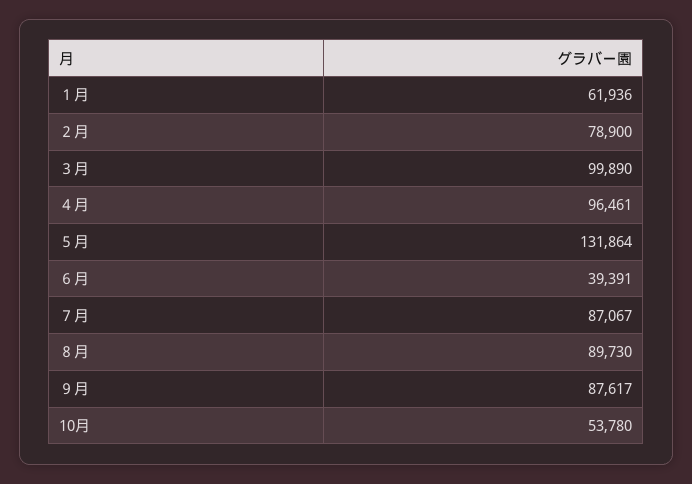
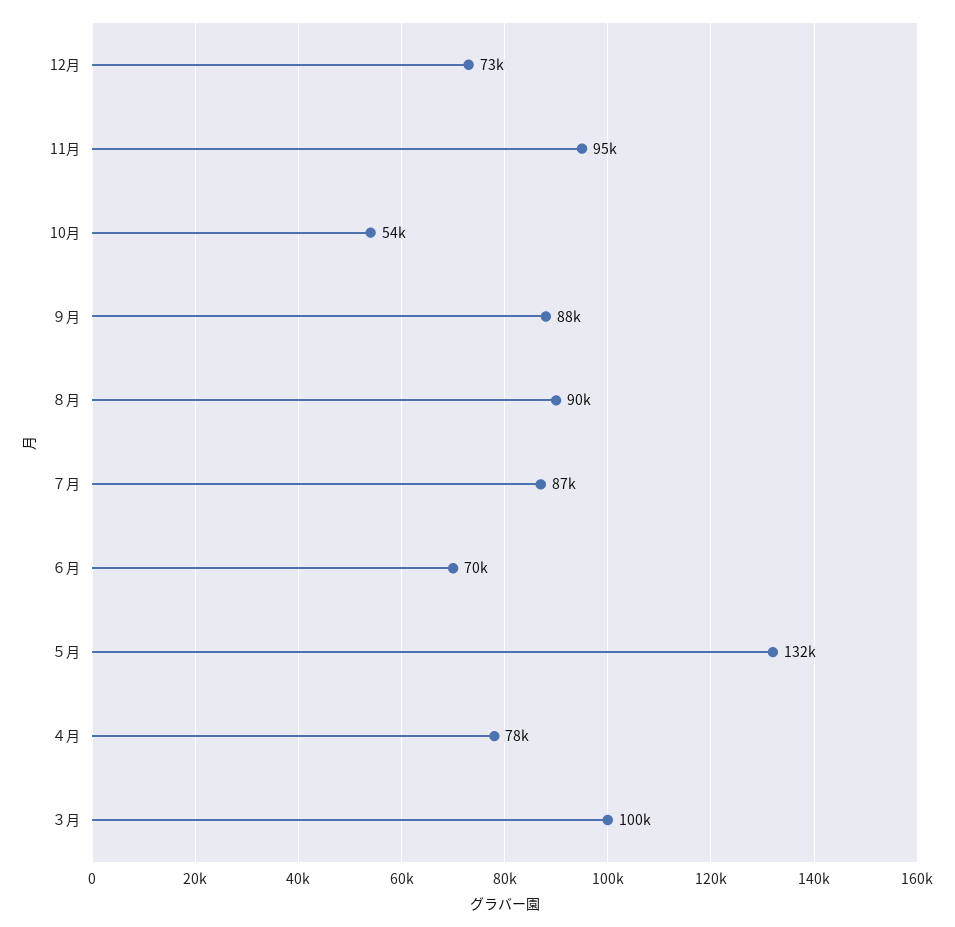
１月: 61936 -> none
２月: 78900 -> none
４月: 96461 -> 78000
６月: 39391 -> 70000
12月: none -> 73000
11月: none -> 95000

